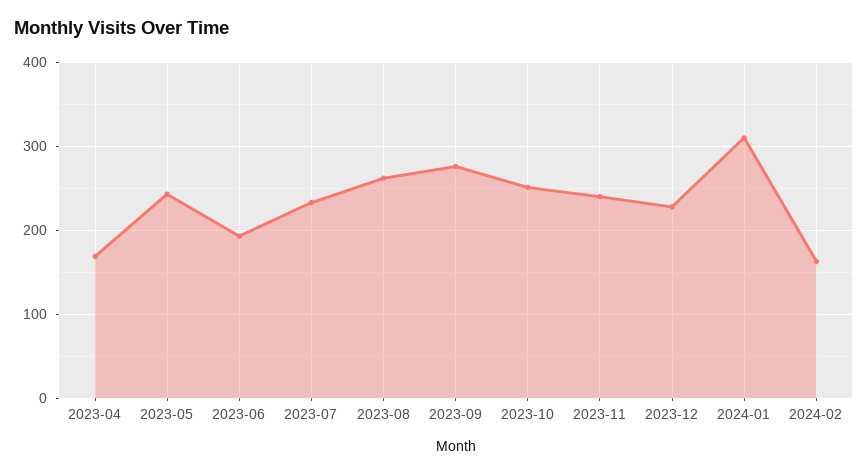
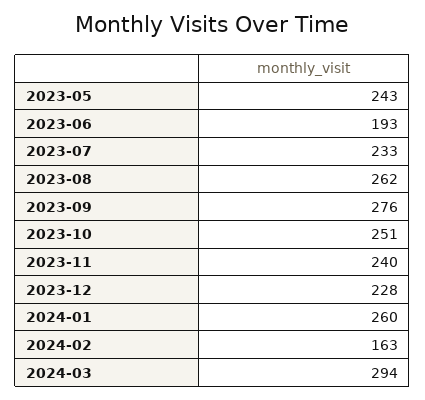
2023-04: 170 -> none
2024-01: 310 -> 260
2024-03: none -> 294

